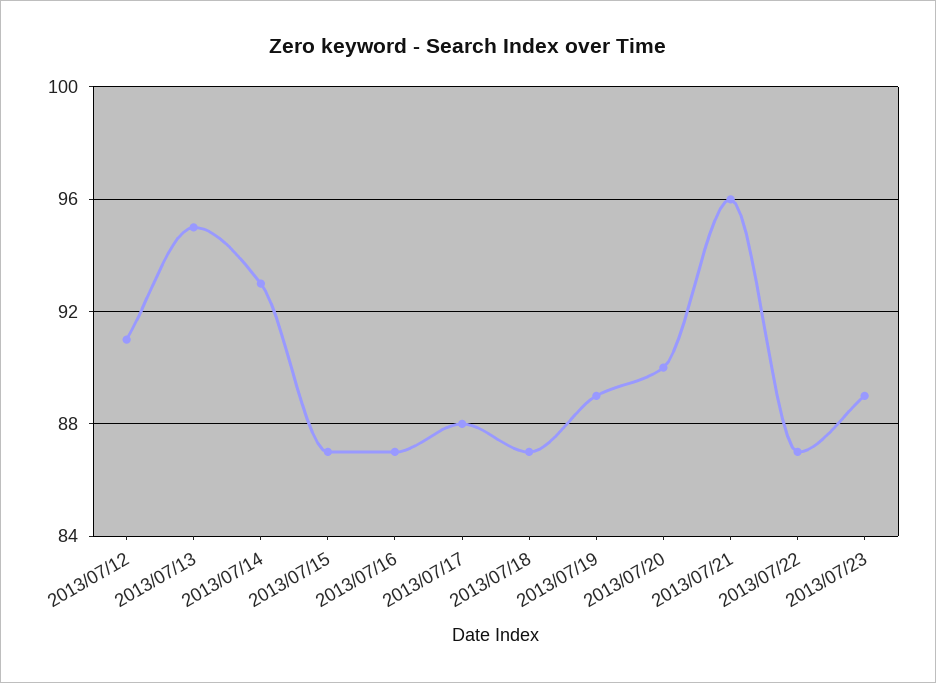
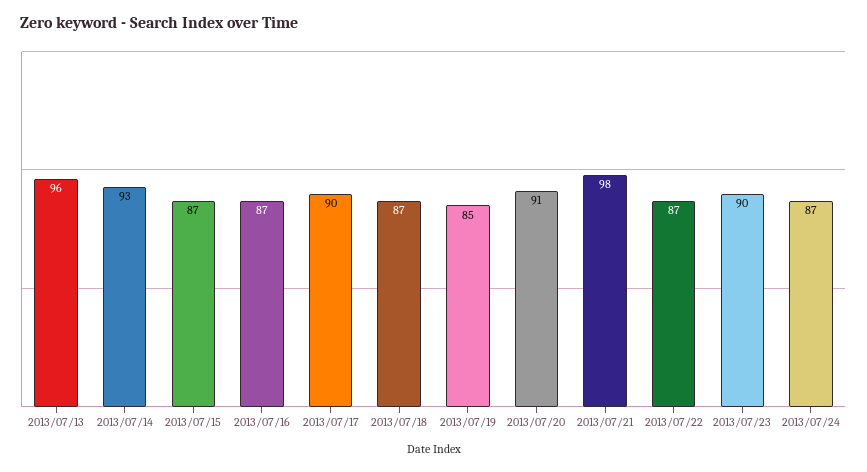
2013/07/12: 91 -> none
2013/07/13: 95 -> 96
2013/07/17: 88 -> 90
2013/07/19: 89 -> 85
2013/07/20: 90 -> 91
2013/07/21: 96 -> 98
2013/07/23: 89 -> 90
2013/07/24: none -> 87

